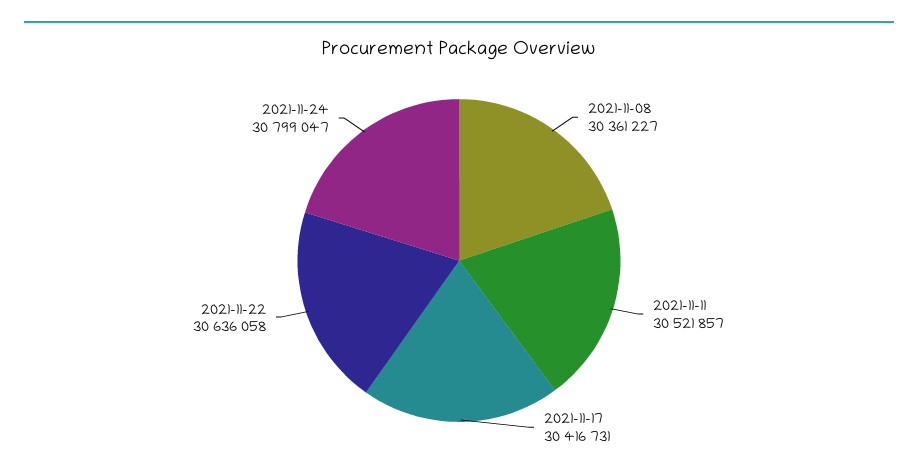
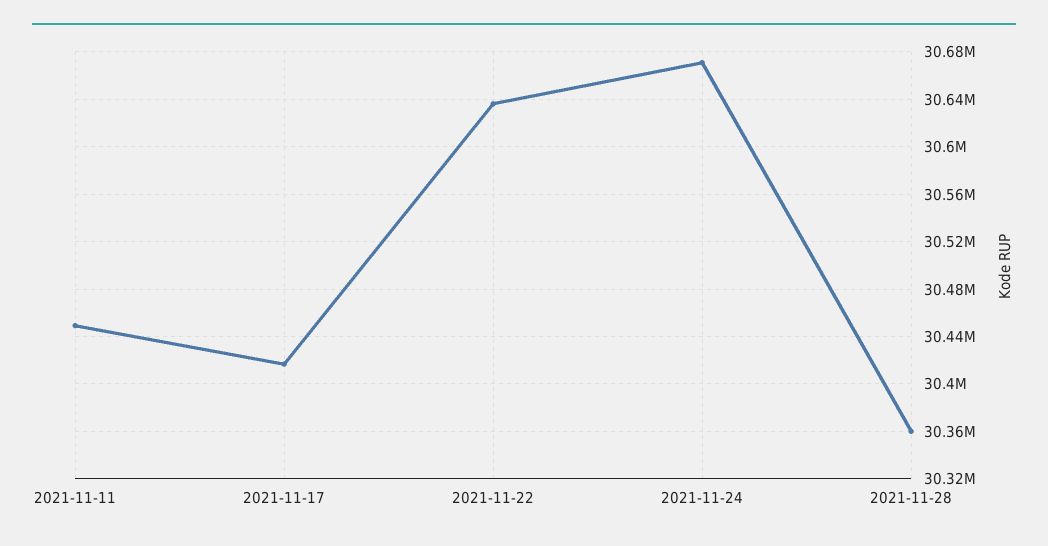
2021-11-08: 30361227 -> none
2021-11-11: 30521857 -> 30450000
2021-11-24: 30799047 -> 30670000
2021-11-28: none -> 30360000

